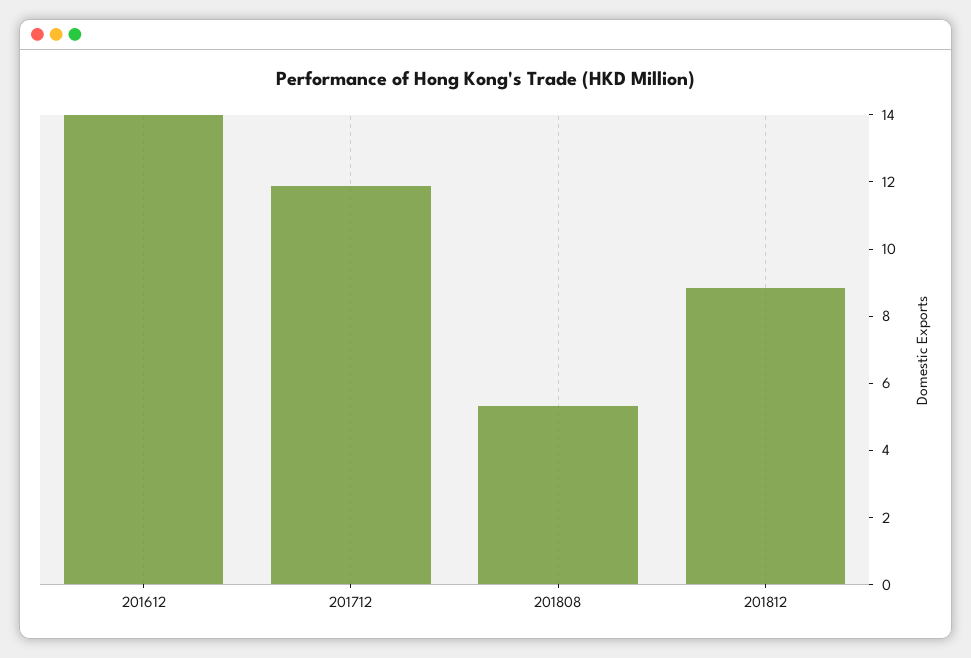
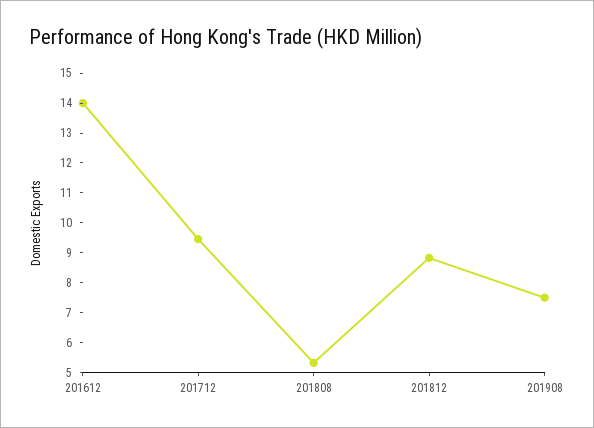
201712: 12 -> 9.5
201908: none -> 7.5

